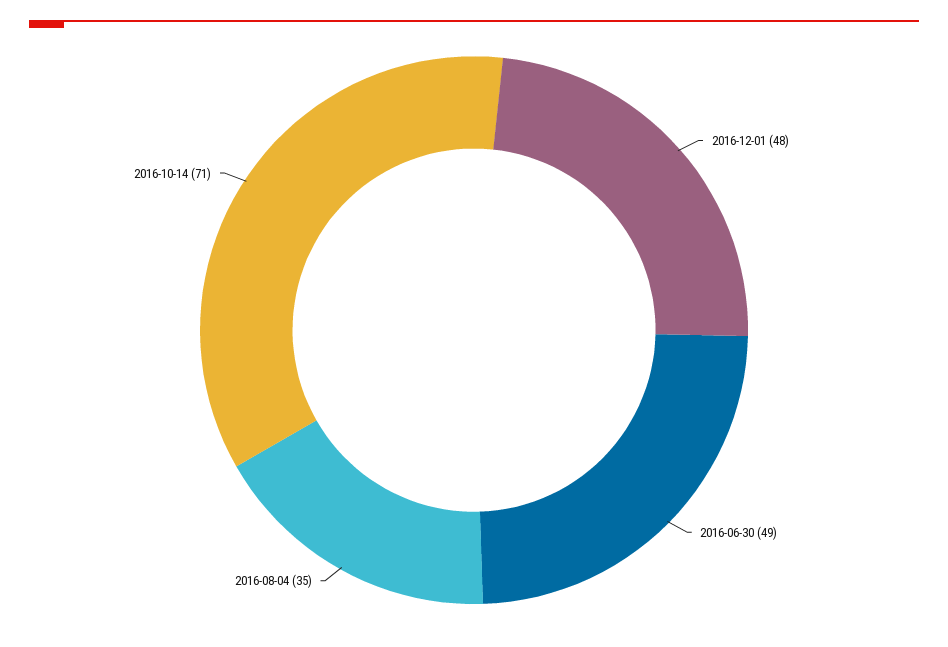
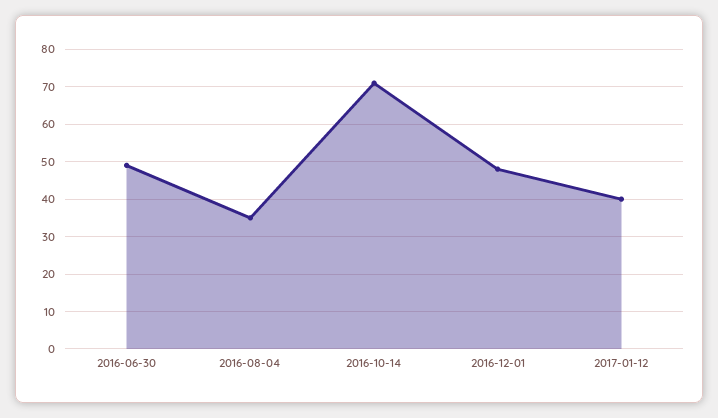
2017-01-12: none -> 40

